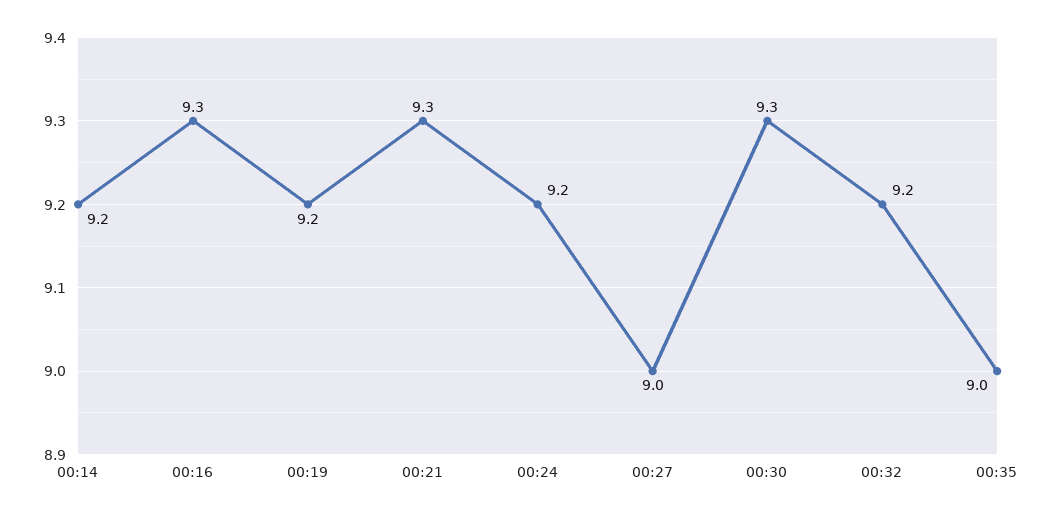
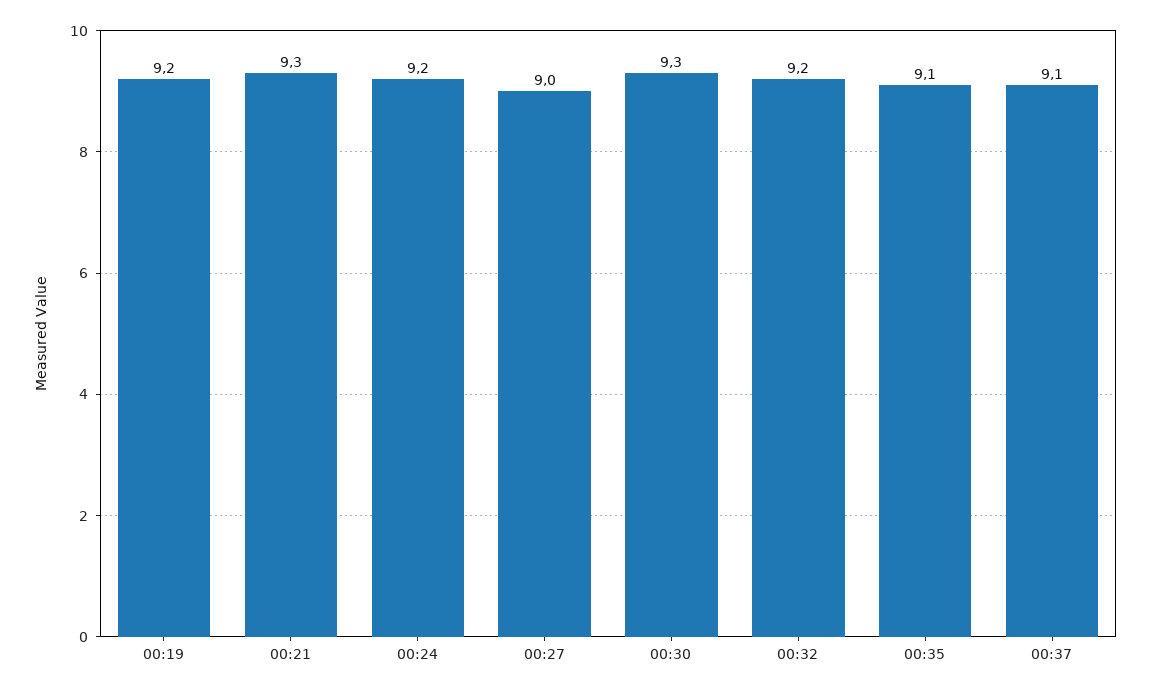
00:14: 9.2 -> none
00:16: 9.3 -> none
00:35: 9 -> 9.1
00:37: none -> 9.1

